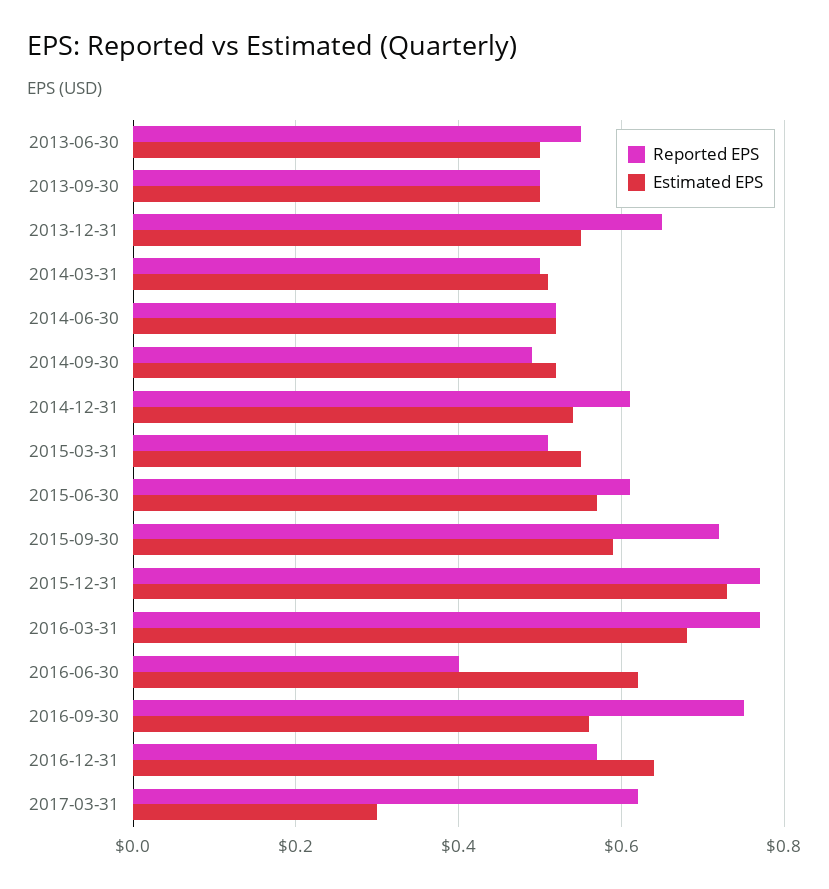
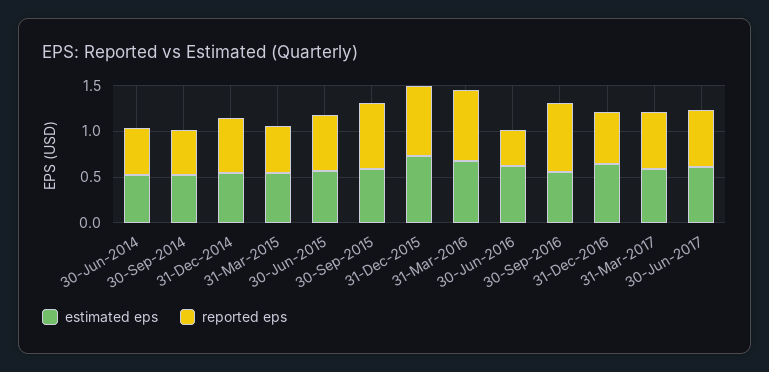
Reported EPS, 2013-06-30: 0.55 -> none
Estimated EPS, 2013-06-30: 0.5 -> none
Reported EPS, 2013-09-30: 0.5 -> none
Estimated EPS, 2013-09-30: 0.5 -> none
Reported EPS, 2013-12-31: 0.65 -> none
Estimated EPS, 2013-12-31: 0.55 -> none
Reported EPS, 2014-03-31: 0.5 -> none
Estimated EPS, 2014-03-31: 0.5 -> none
Estimated EPS, 2017-03-31: 0.3 -> 0.6
Estimated EPS, 30-Jun-2017: none -> 0.6
Reported EPS, 30-Jun-2017: none -> 0.6

